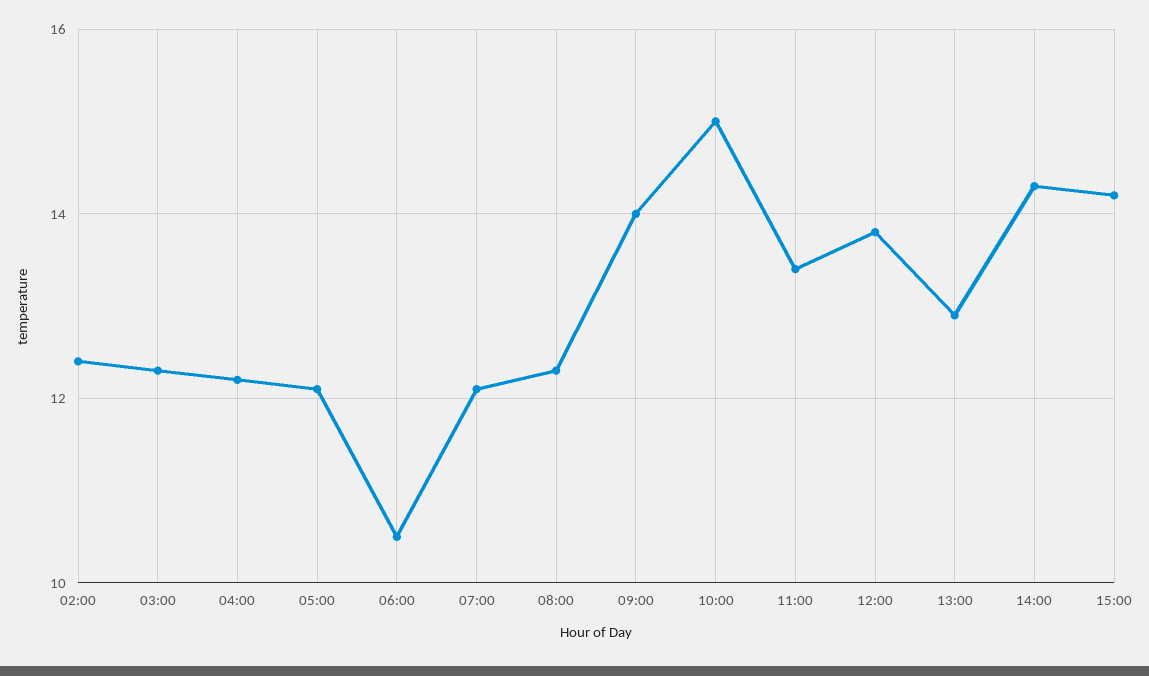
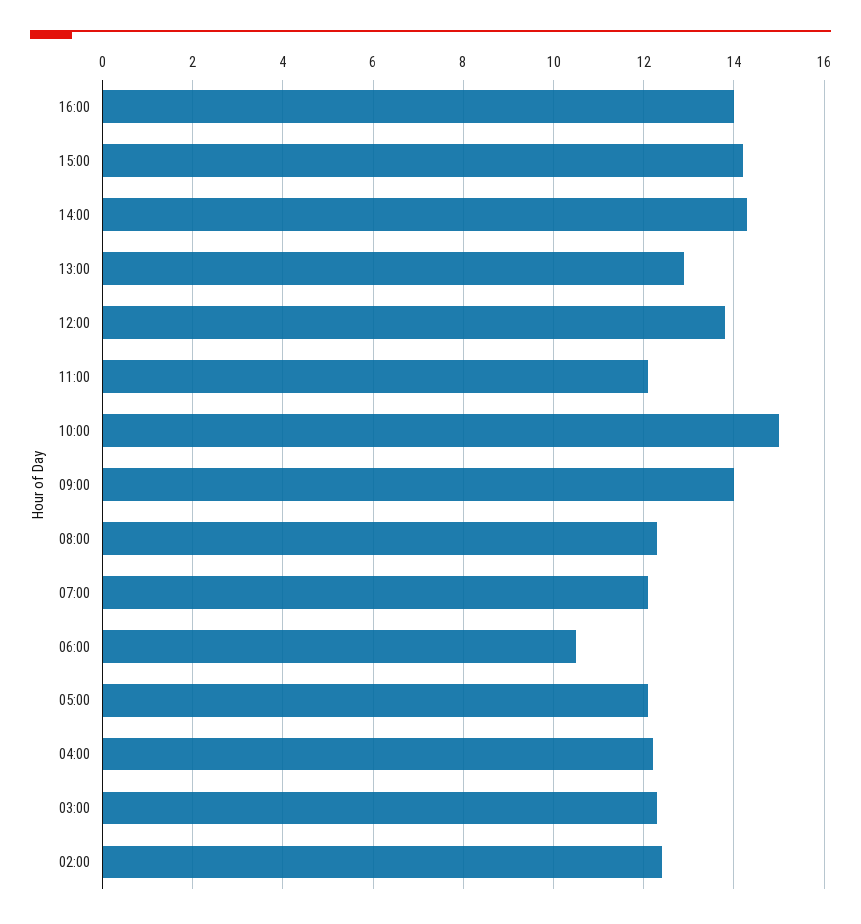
11:00: 13.5 -> 12
16:00: none -> 14

